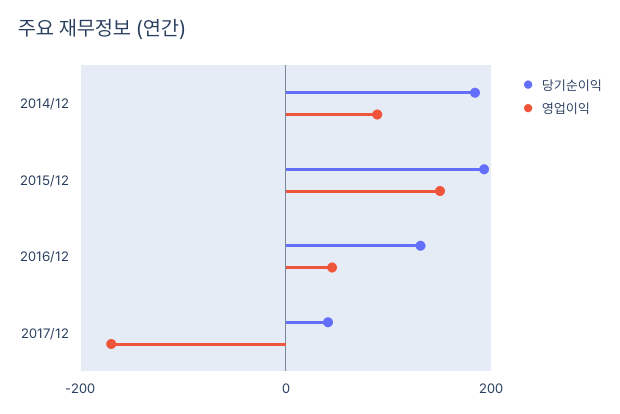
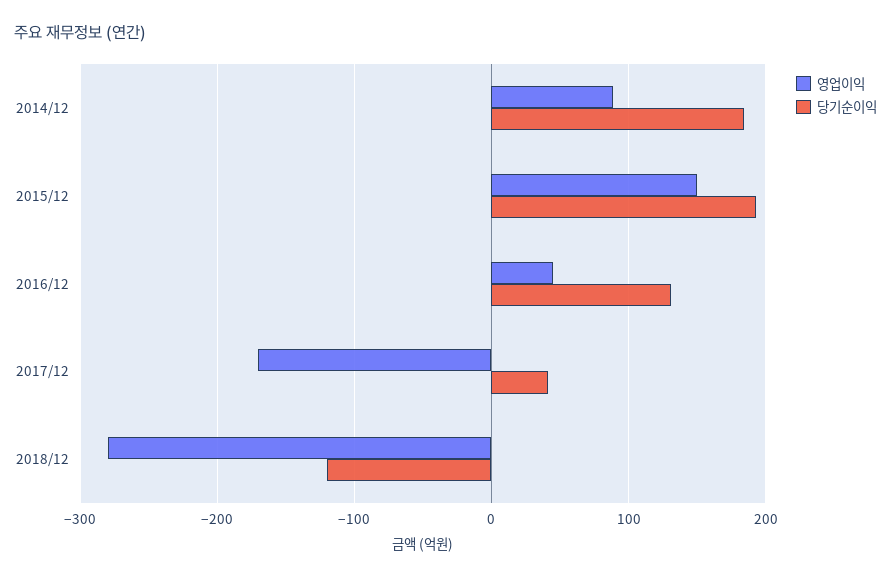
영업이익, 2018/12: none -> -280
당기순이익, 2018/12: none -> -120

